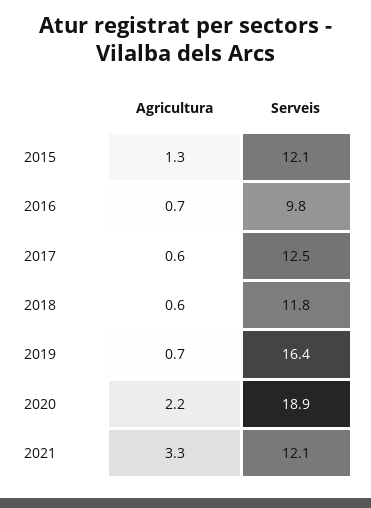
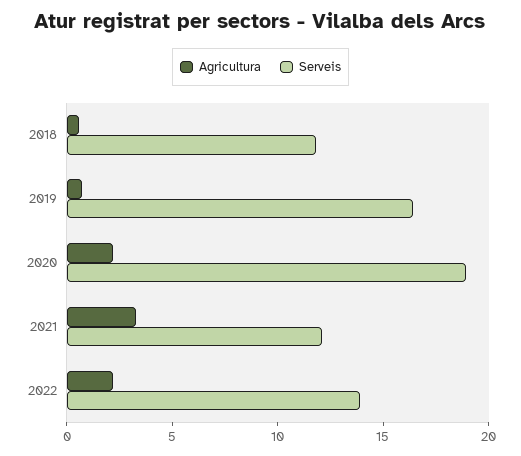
Agricultura, 2015: 1.3 -> none
Serveis, 2015: 12.1 -> none
Agricultura, 2016: 0.7 -> none
Serveis, 2016: 9.8 -> none
Agricultura, 2017: 0.6 -> none
Serveis, 2017: 12.5 -> none
Agricultura, 2022: none -> 2
Serveis, 2022: none -> 14

